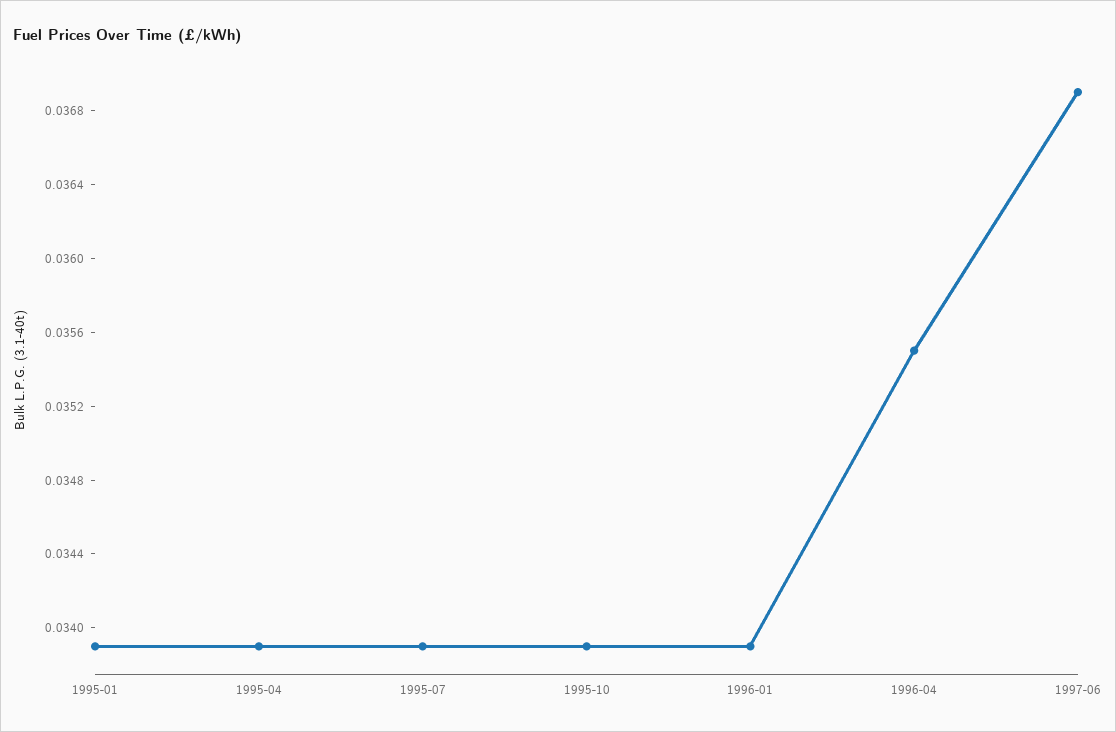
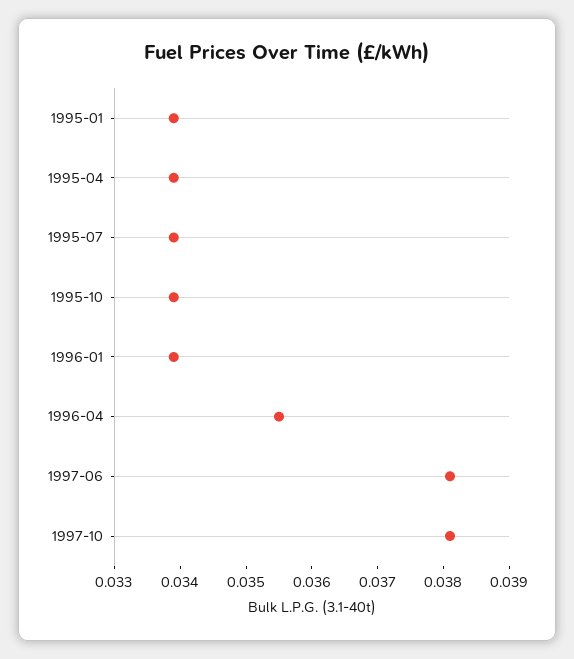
1997-06: 0.0369 -> 0.038
1997-10: none -> 0.038

